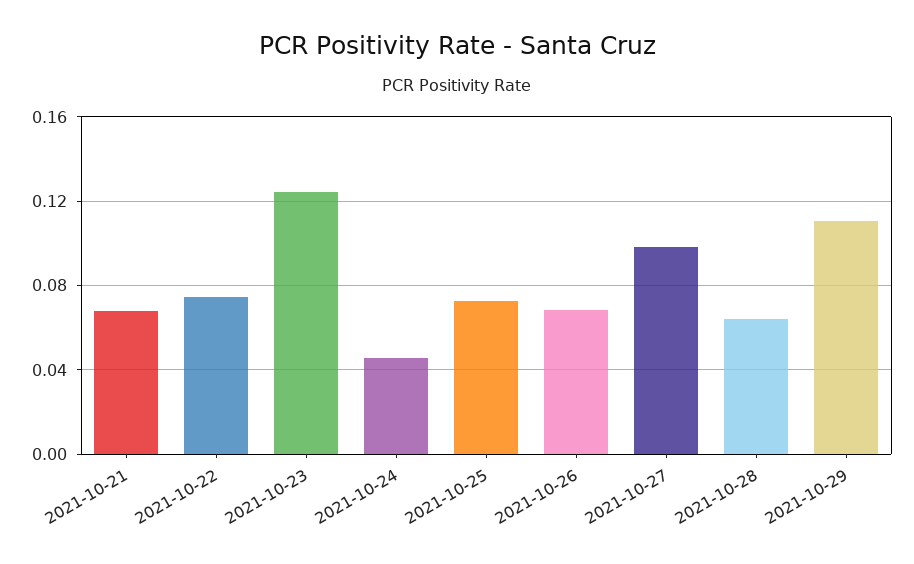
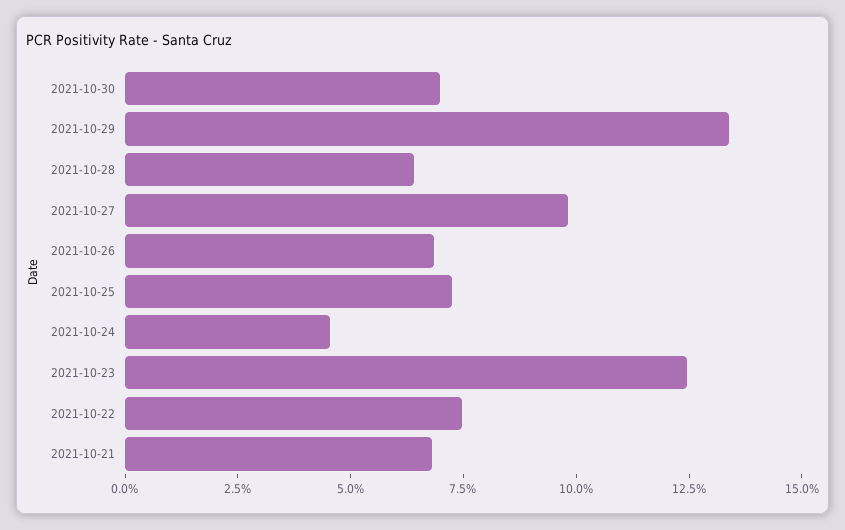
2021-10-29: 0.11 -> 0.135
2021-10-30: none -> 0.07

